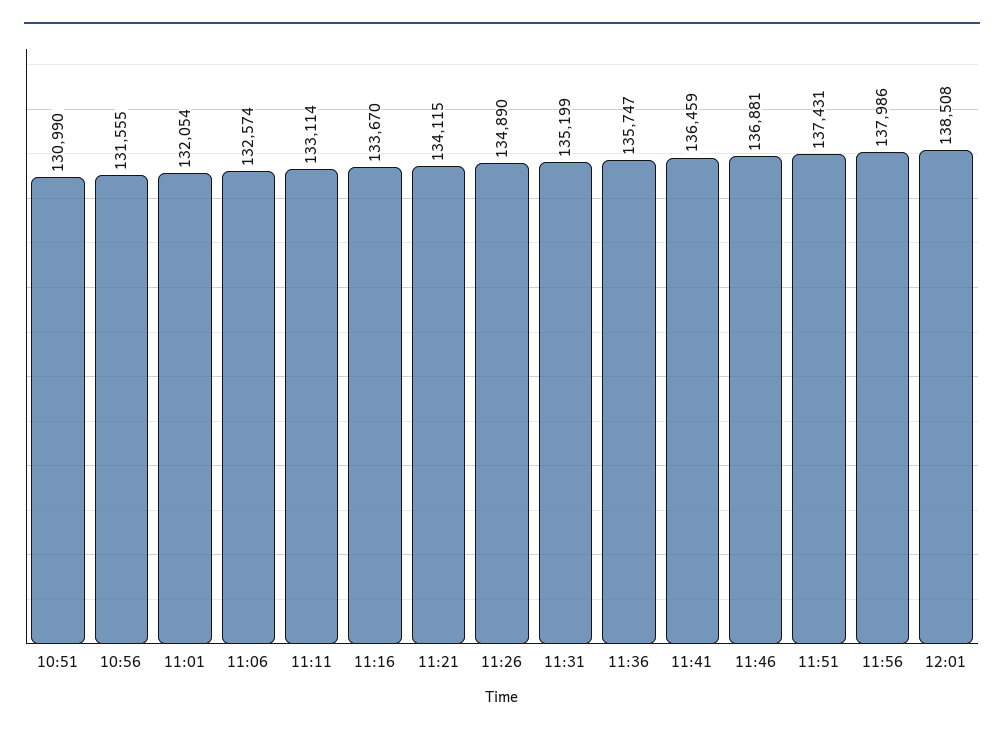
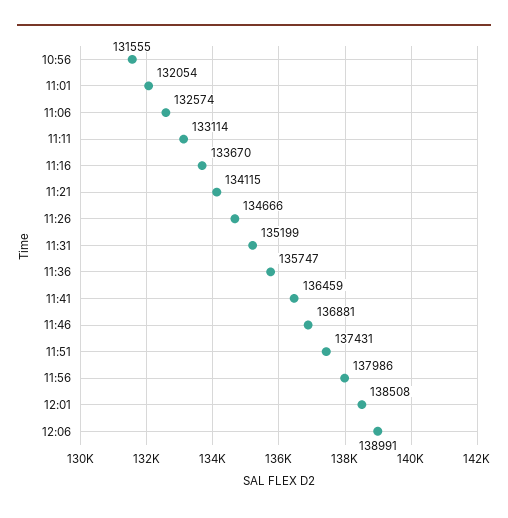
10:51: 130990 -> none
11:26: 134890 -> 134666
12:06: none -> 138991

